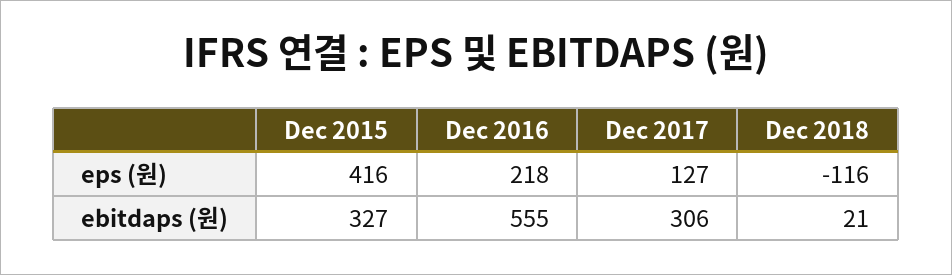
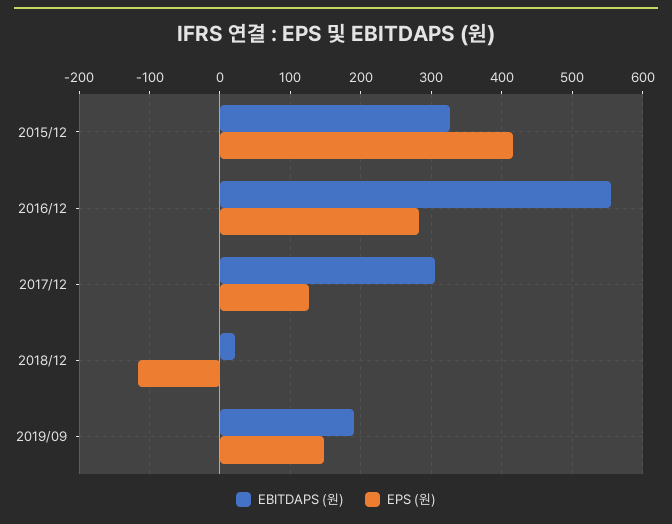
eps (원), Dec 2016: 218 -> 280
ebitdaps (원), 2019/09: none -> 190
eps (원), 2019/09: none -> 150

